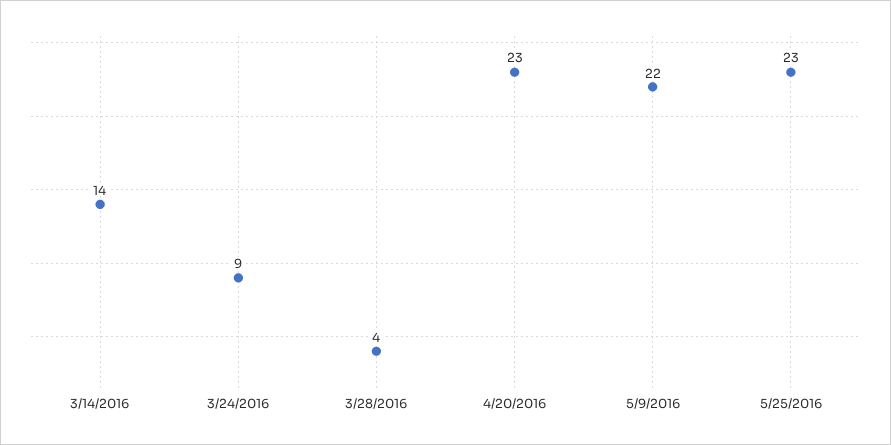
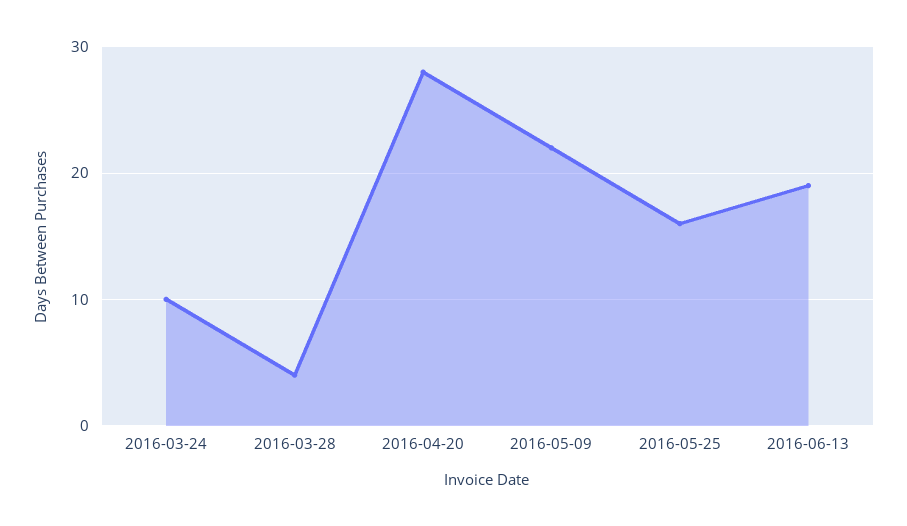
3/14/2016: 14 -> none
3/24/2016: 9 -> 10
4/20/2016: 23 -> 28
5/25/2016: 23 -> 16
2016-06-13: none -> 19

